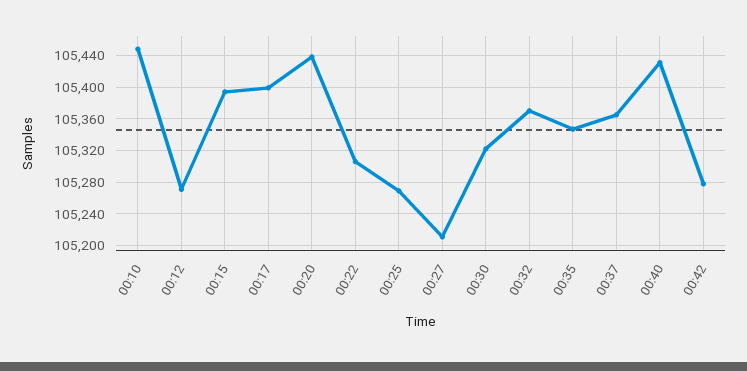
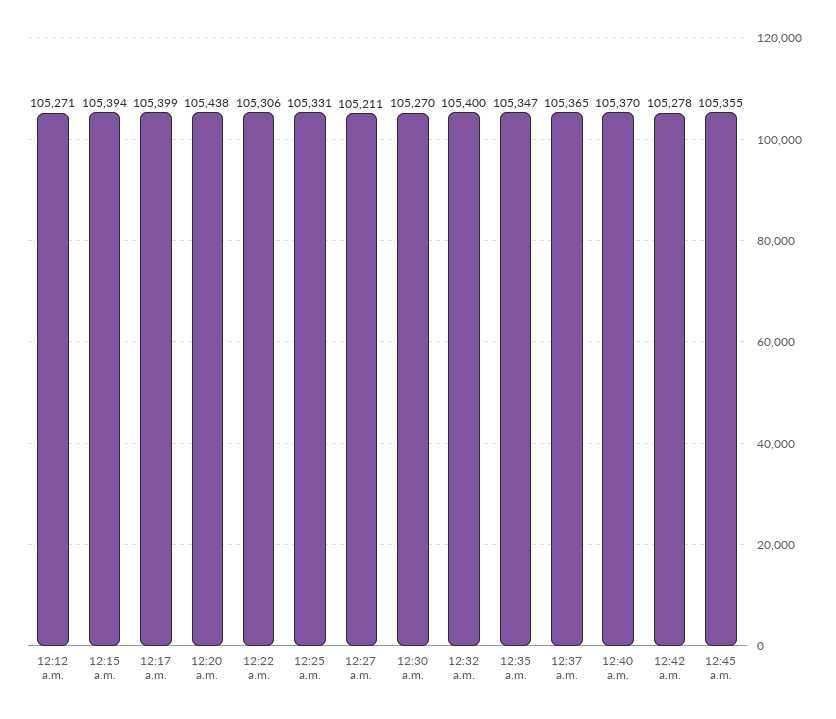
00:10: 105450 -> none
00:25: 105270 -> 105331
00:30: 105320 -> 105270
00:32: 105370 -> 105400
00:40: 105430 -> 105370
12:45 a.m.: none -> 105355

